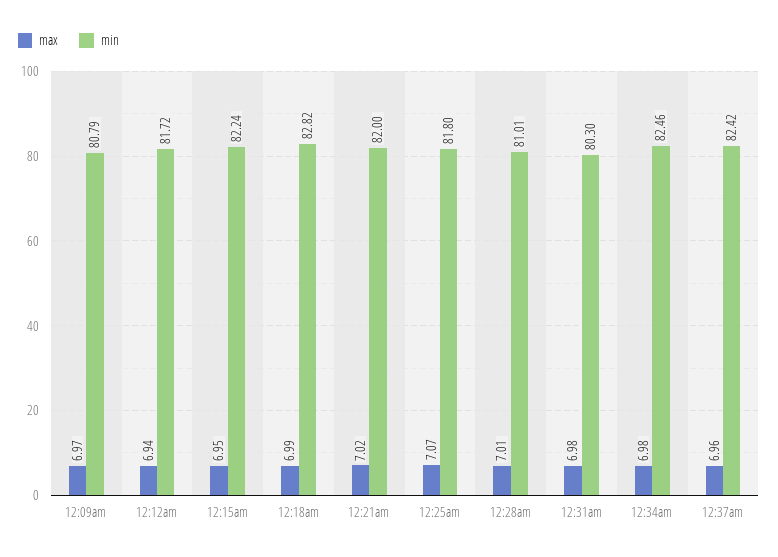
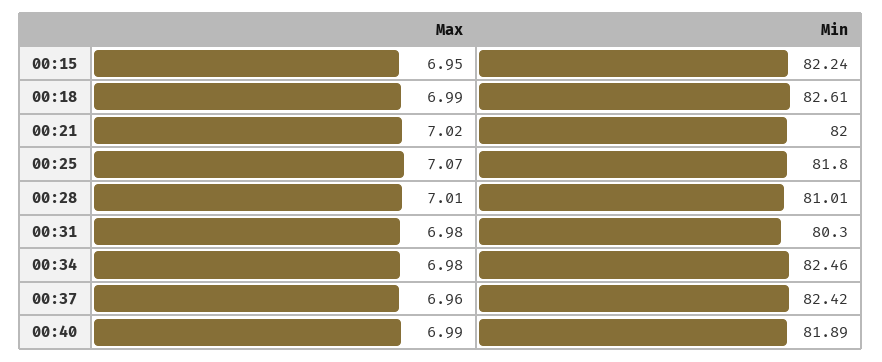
max, 12:09am: 6.97 -> none
min, 12:09am: 80.79 -> none
max, 12:12am: 6.94 -> none
min, 12:12am: 81.72 -> none
min, 12:18am: 82.82 -> 82.61
max, 00:40: none -> 6.99
min, 00:40: none -> 81.89

